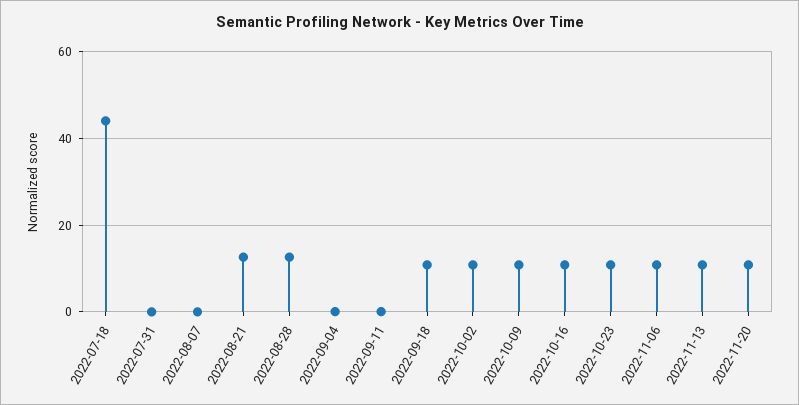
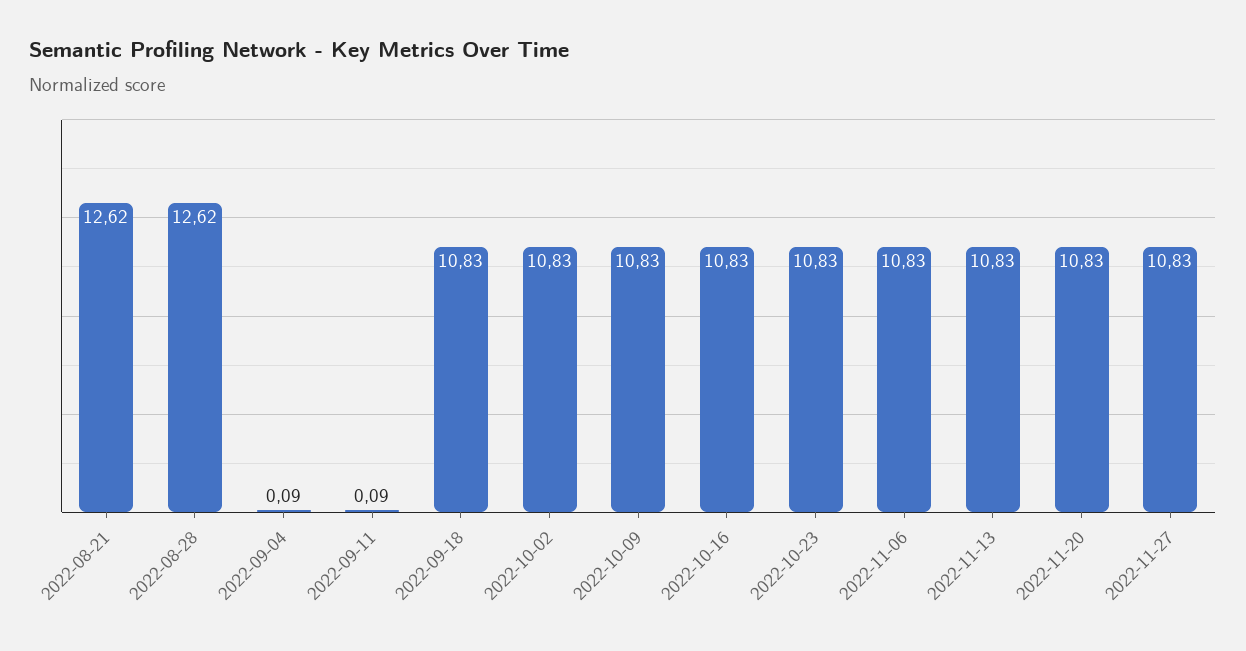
2022-07-18: 44 -> none
2022-07-31: 0 -> none
2022-08-07: 0 -> none
2022-11-27: none -> 10.83

